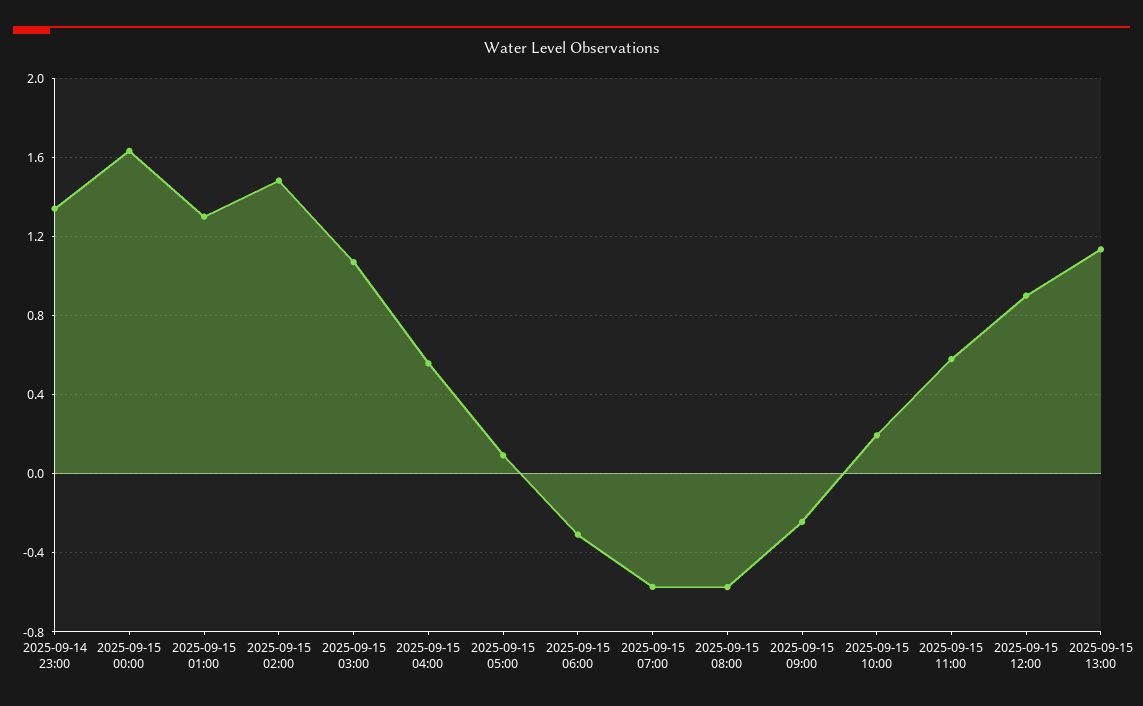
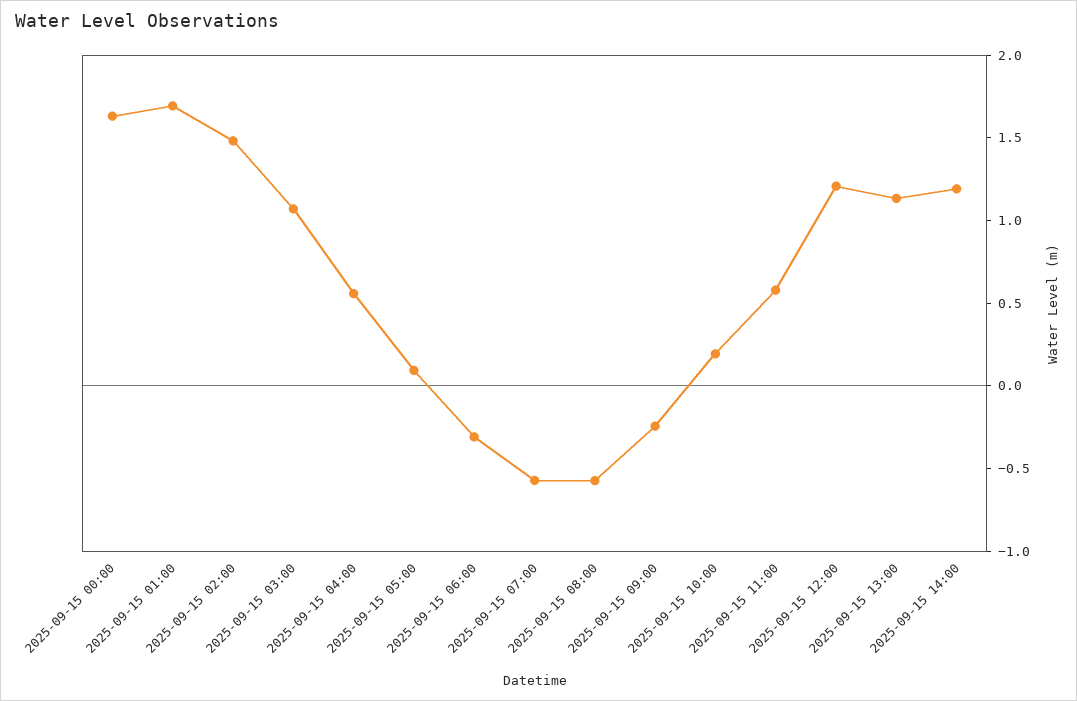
2025-09-14 23:00: 1.35 -> none
2025-09-15 01:00: 1.3 -> 1.7
2025-09-15 12:00: 0.9 -> 1.2
2025-09-15 14:00: none -> 1.2

